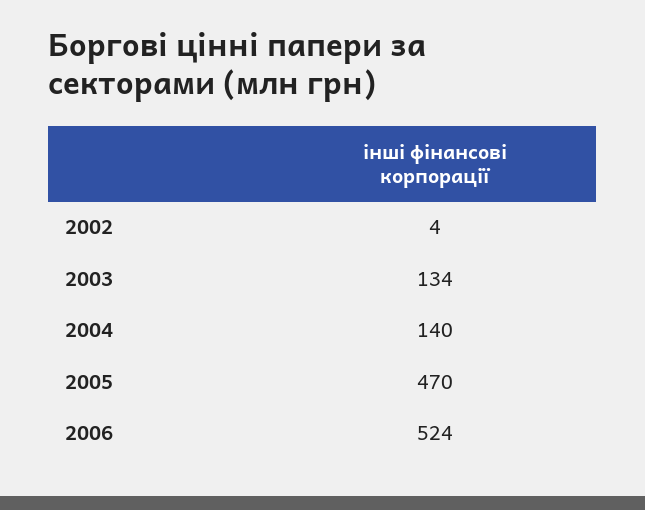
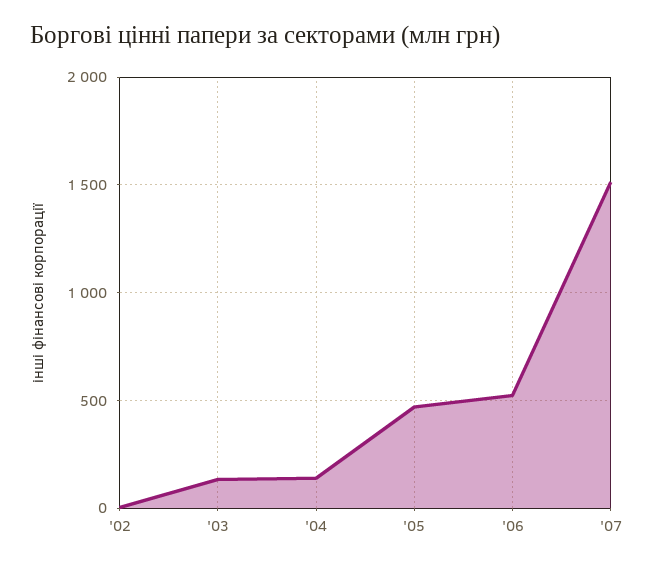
'07: none -> 1500

